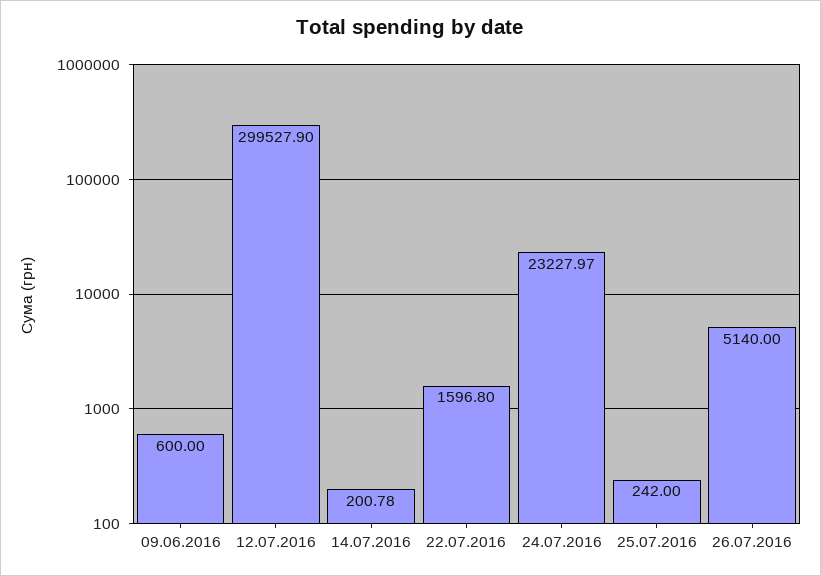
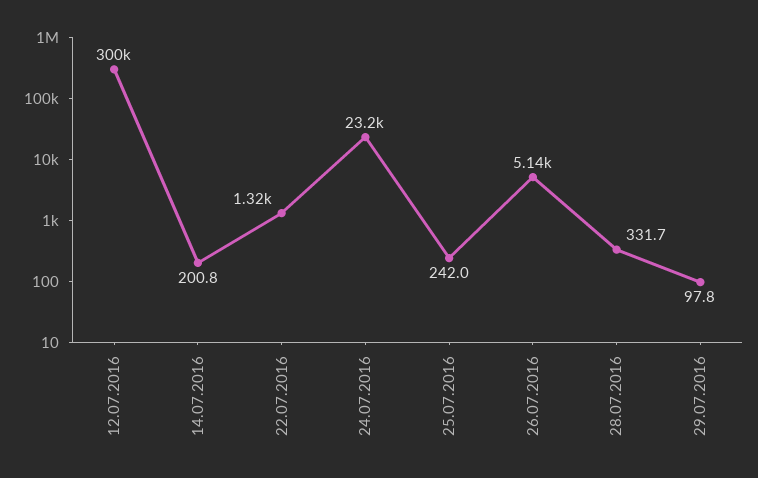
09.06.2016: 600 -> none
22.07.2016: 1596.8 -> 1320
28.07.2016: none -> 331.7
29.07.2016: none -> 97.8

